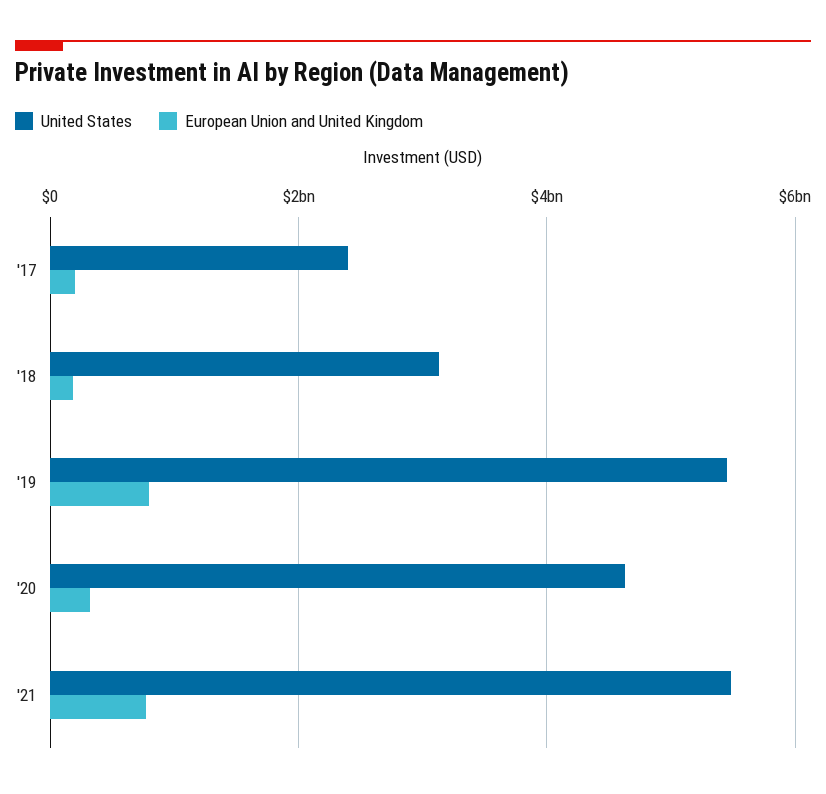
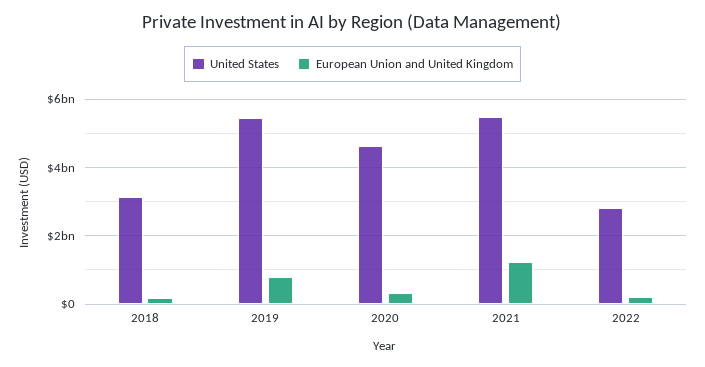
United States, '17: 2400000000 -> none
European Union and United Kingdom, '17: 200000000 -> none
European Union and United Kingdom, '21: 800000000 -> 1200000000
United States, 2022: none -> 2800000000
European Union and United Kingdom, 2022: none -> 200000000

